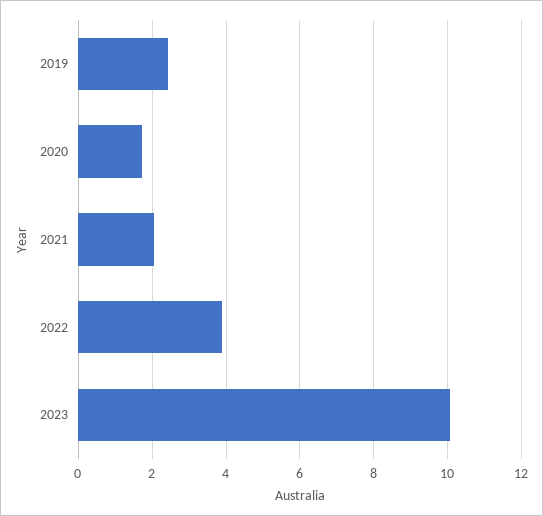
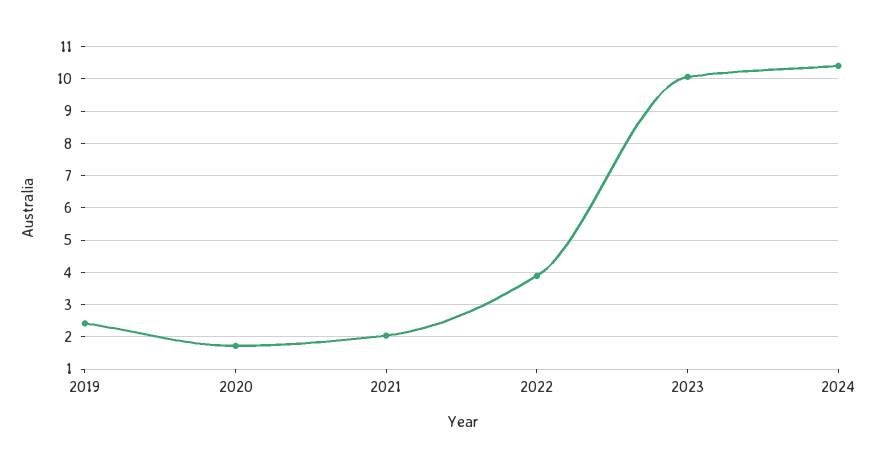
2024: none -> 10.4

